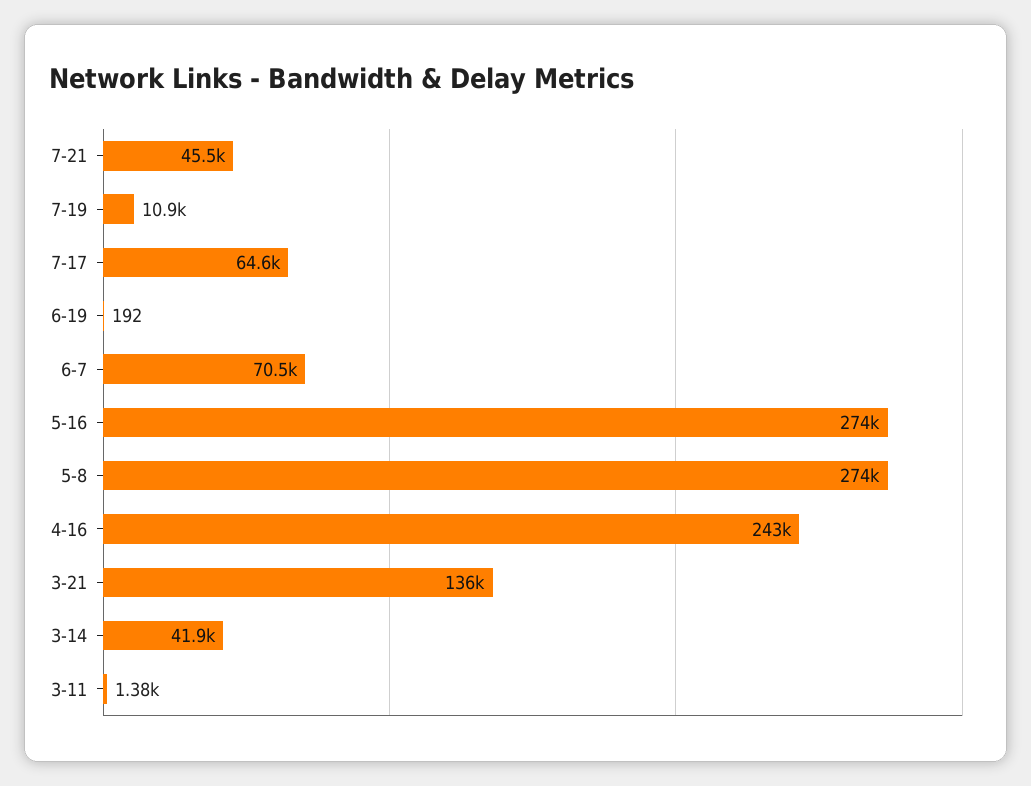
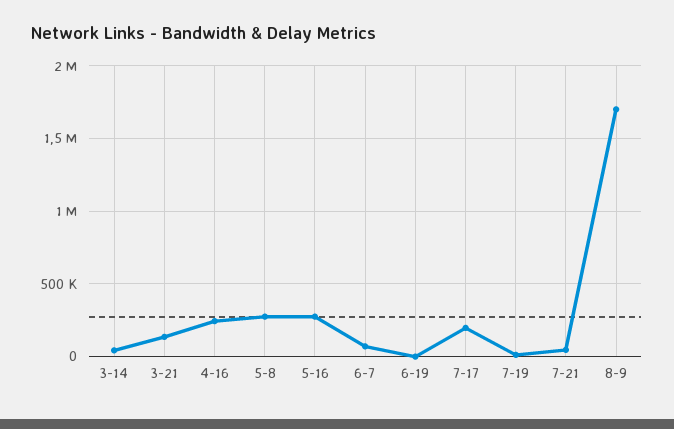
7-17: 64600 -> 200000
3-11: 1380 -> none
8-9: none -> 1700000

